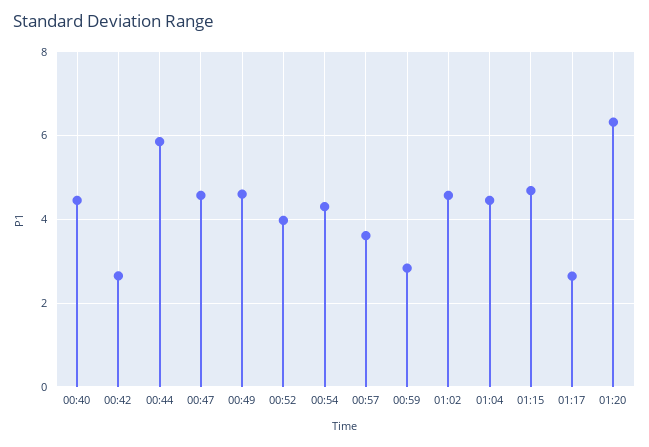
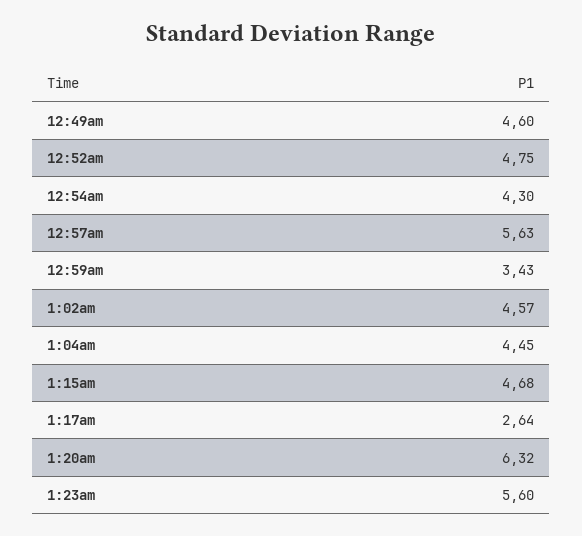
00:40: 4.4 -> none
00:42: 2.6 -> none
00:44: 5.8 -> none
00:47: 4.6 -> none
00:52: 4 -> 4.75
00:57: 3.6 -> 5.63
00:59: 2.8 -> 3.43
1:23am: none -> 5.6

